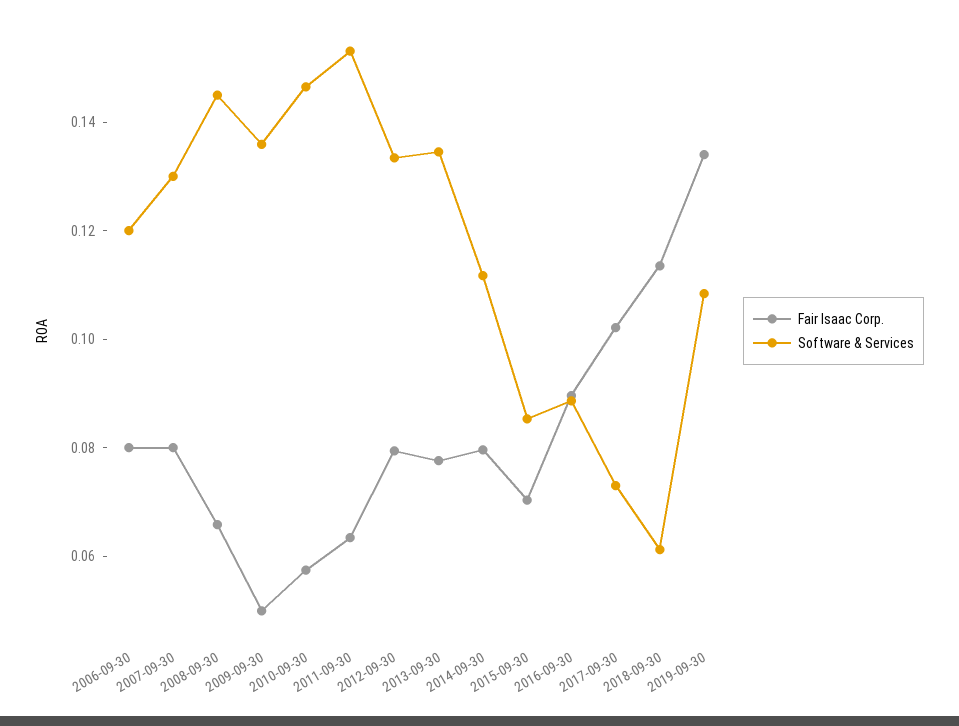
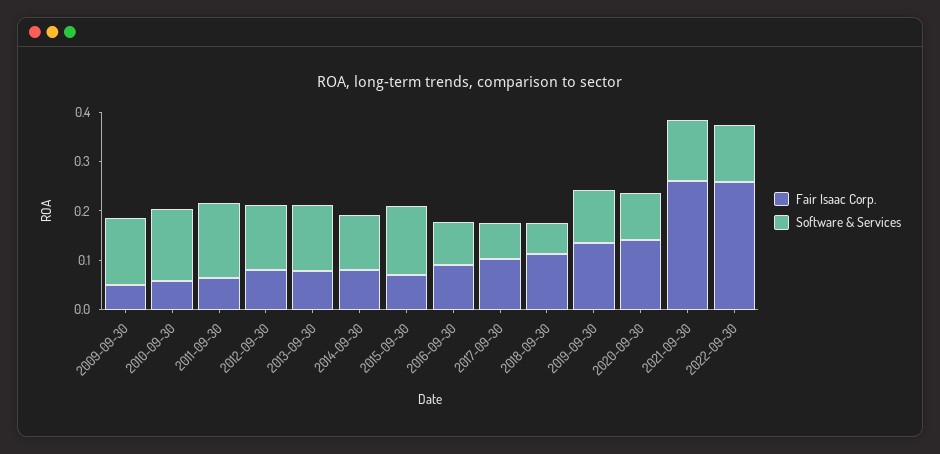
Fair Isaac Corp., 2006-09-30: 0.08 -> none
Software & Services, 2006-09-30: 0.12 -> none
Fair Isaac Corp., 2007-09-30: 0.08 -> none
Software & Services, 2007-09-30: 0.13 -> none
Fair Isaac Corp., 2008-09-30: 0.065 -> none
Software & Services, 2008-09-30: 0.145 -> none
Software & Services, 2015-09-30: 0.085 -> 0.14
Fair Isaac Corp., 2020-09-30: none -> 0.14
Software & Services, 2020-09-30: none -> 0.1
Fair Isaac Corp., 2021-09-30: none -> 0.26
Software & Services, 2021-09-30: none -> 0.12
Fair Isaac Corp., 2022-09-30: none -> 0.26
Software & Services, 2022-09-30: none -> 0.12

